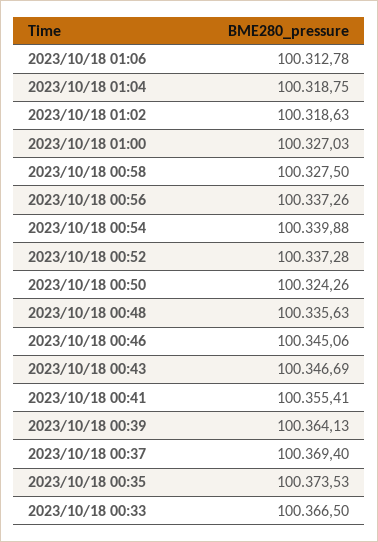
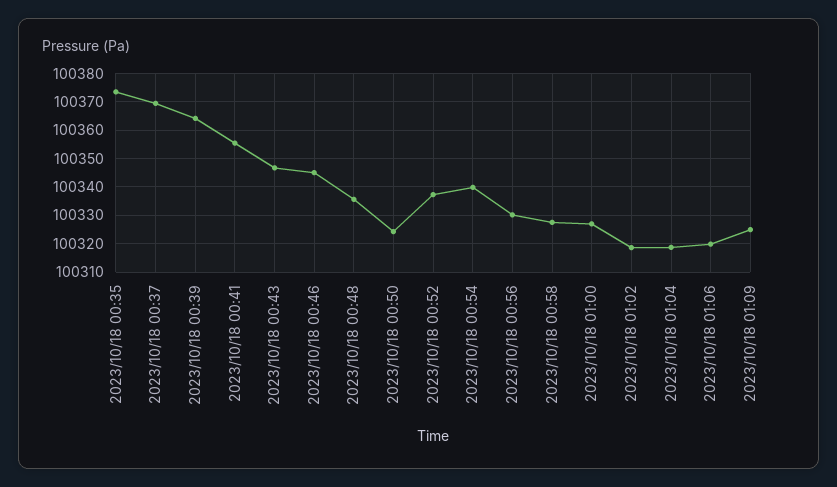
2023/10/18 01:06: 100312.78 -> 100320
2023/10/18 00:56: 100337.26 -> 100330
2023/10/18 00:33: 100366.5 -> none
2023/10/18 01:09: none -> 100325

